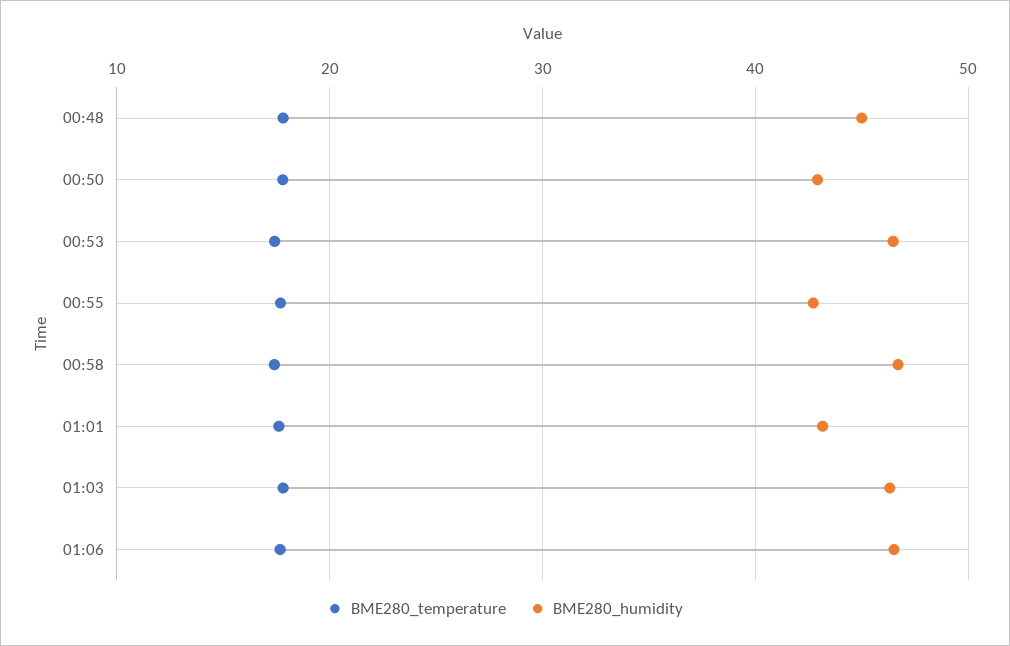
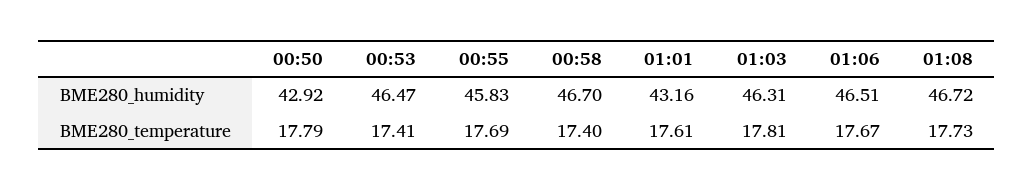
BME280_temperature, 00:48: 18 -> none
BME280_humidity, 00:48: 45 -> none
BME280_humidity, 00:55: 43 -> 45.83
BME280_humidity, 01:08: none -> 46.72
BME280_temperature, 01:08: none -> 17.73

